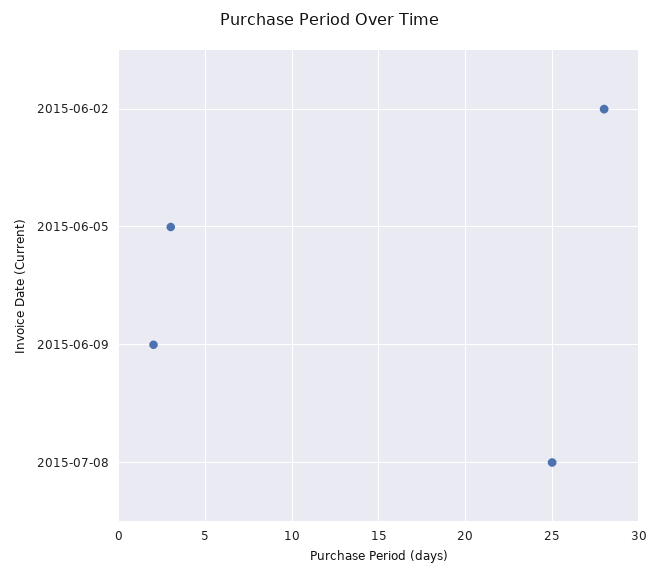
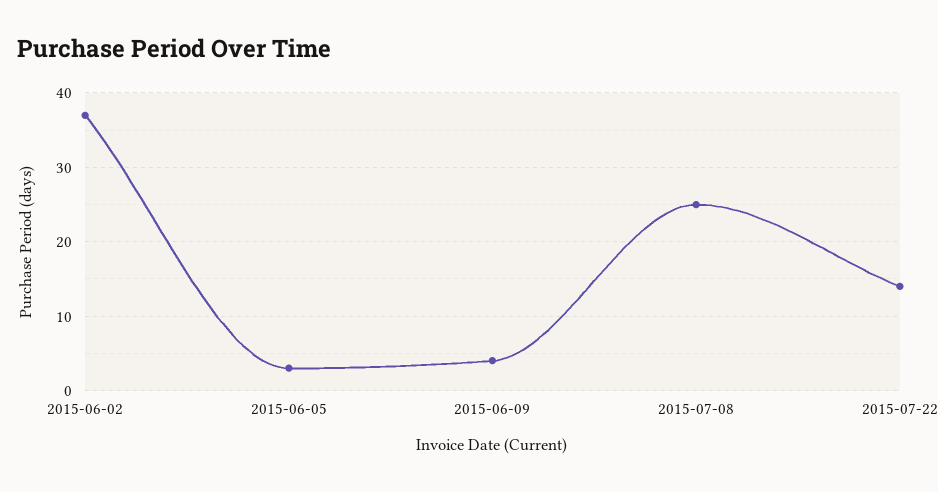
2015-06-02: 28 -> 37
2015-06-09: 2 -> 4
2015-07-22: none -> 14

